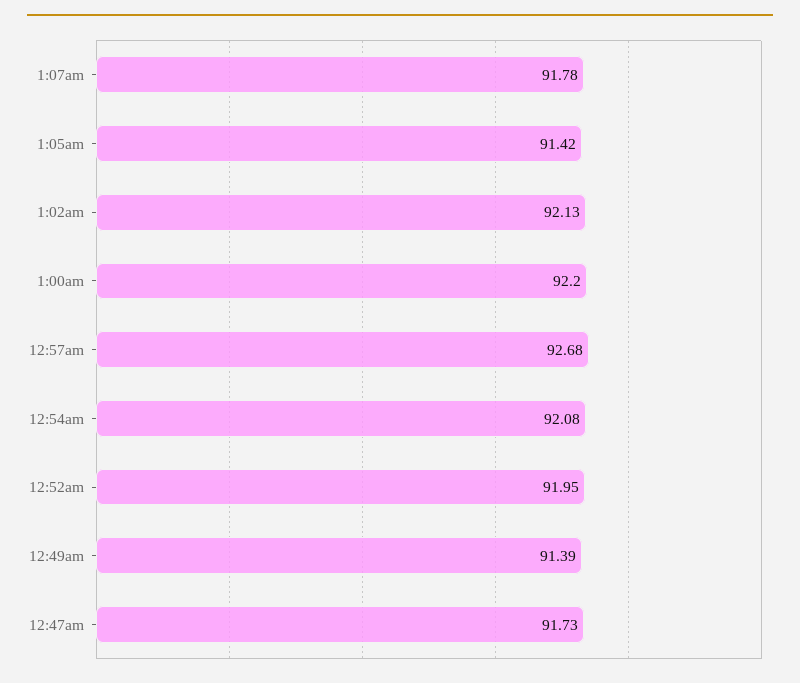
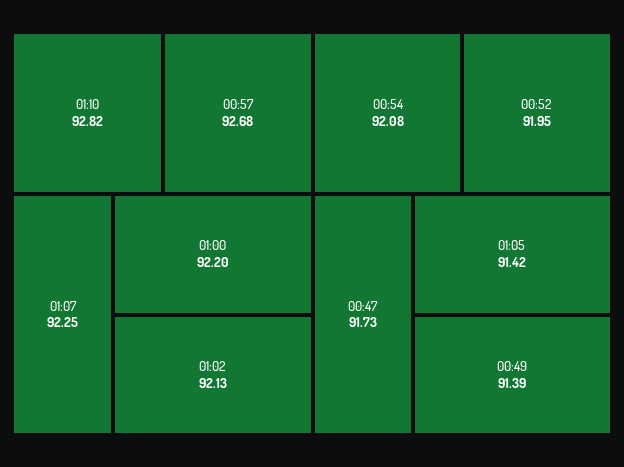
1:07am: 91.78 -> 92.25
01:10: none -> 92.82

